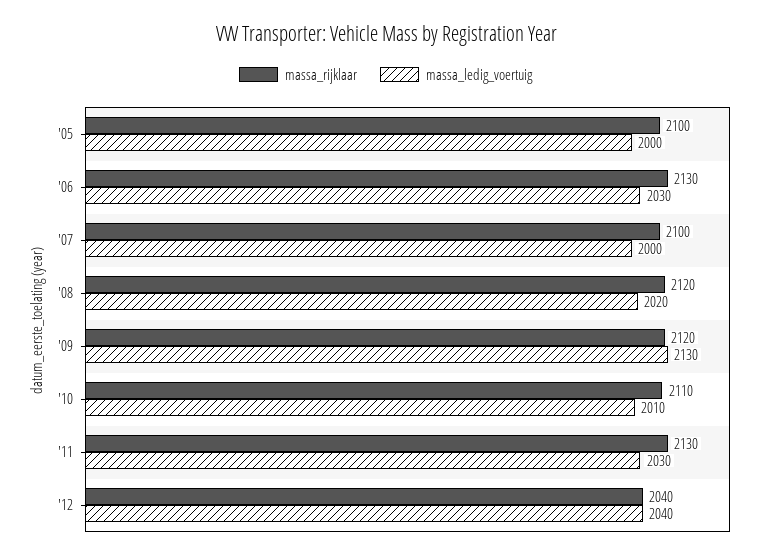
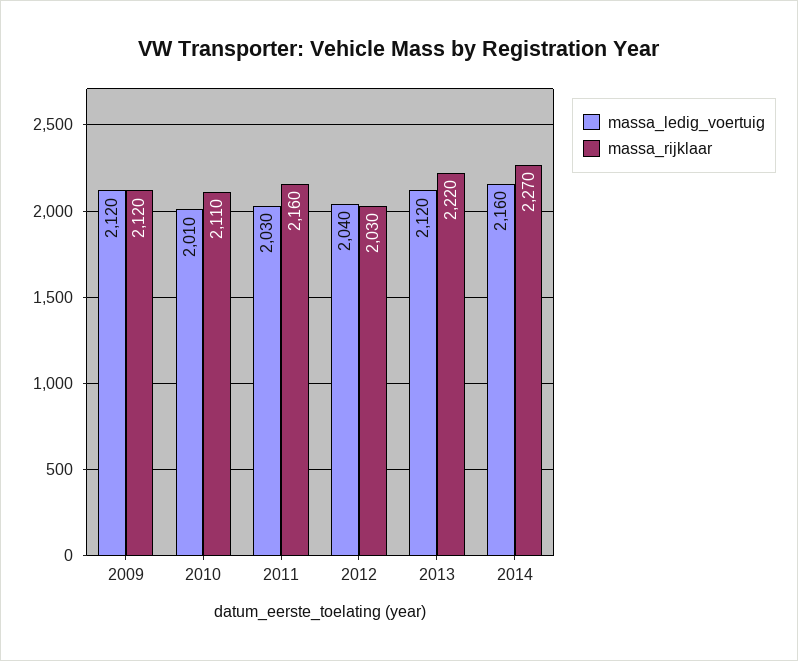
massa_rijklaar, '05: 2100 -> none
massa_ledig_voertuig, '05: 2000 -> none
massa_rijklaar, '06: 2130 -> none
massa_ledig_voertuig, '06: 2030 -> none
massa_rijklaar, '07: 2100 -> none
massa_ledig_voertuig, '07: 2000 -> none
massa_rijklaar, '08: 2120 -> none
massa_ledig_voertuig, '08: 2020 -> none
massa_ledig_voertuig, '09: 2130 -> 2120
massa_rijklaar, '11: 2130 -> 2160
massa_rijklaar, '12: 2040 -> 2030
massa_ledig_voertuig, 2013: none -> 2120
massa_rijklaar, 2013: none -> 2220
massa_ledig_voertuig, 2014: none -> 2160
massa_rijklaar, 2014: none -> 2270

